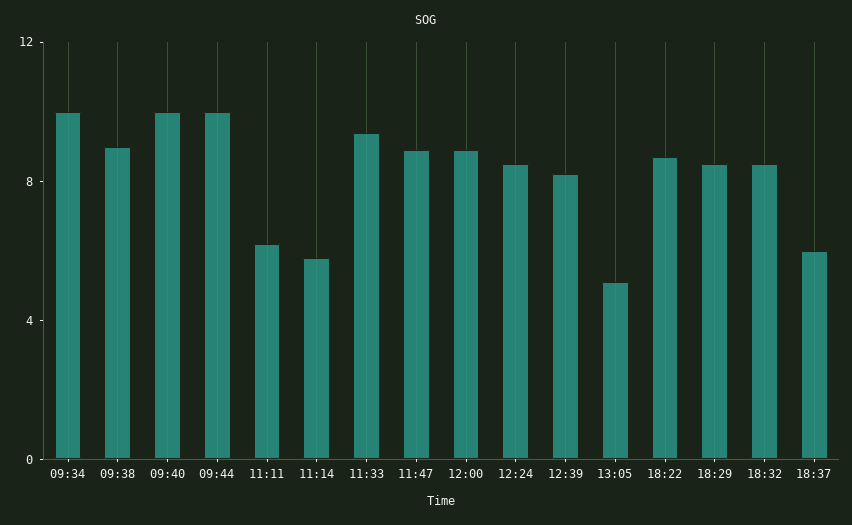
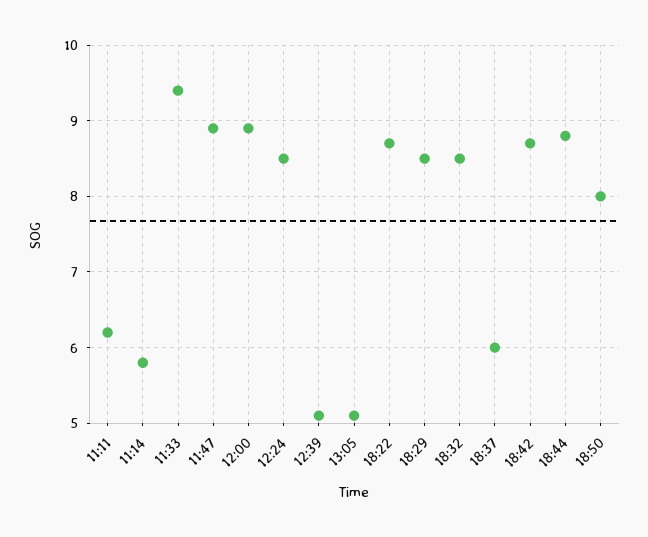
09:34: 10 -> none
09:38: 9 -> none
09:40: 10 -> none
09:44: 10 -> none
12:39: 8 -> 5.1
18:42: none -> 8.7
18:44: none -> 8.8
18:50: none -> 8

